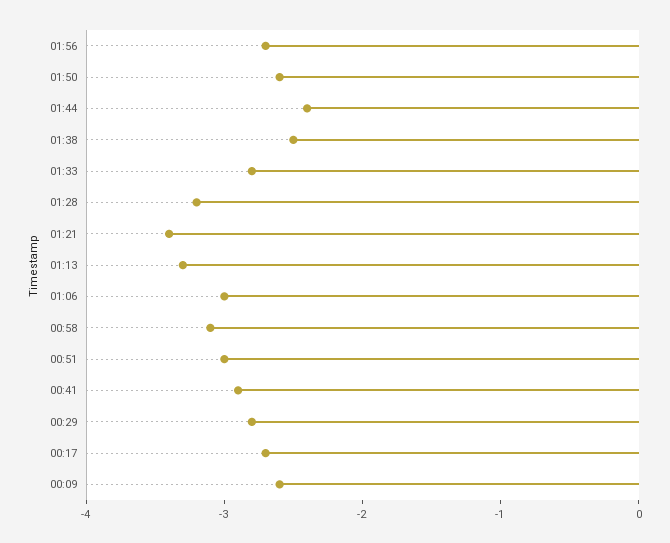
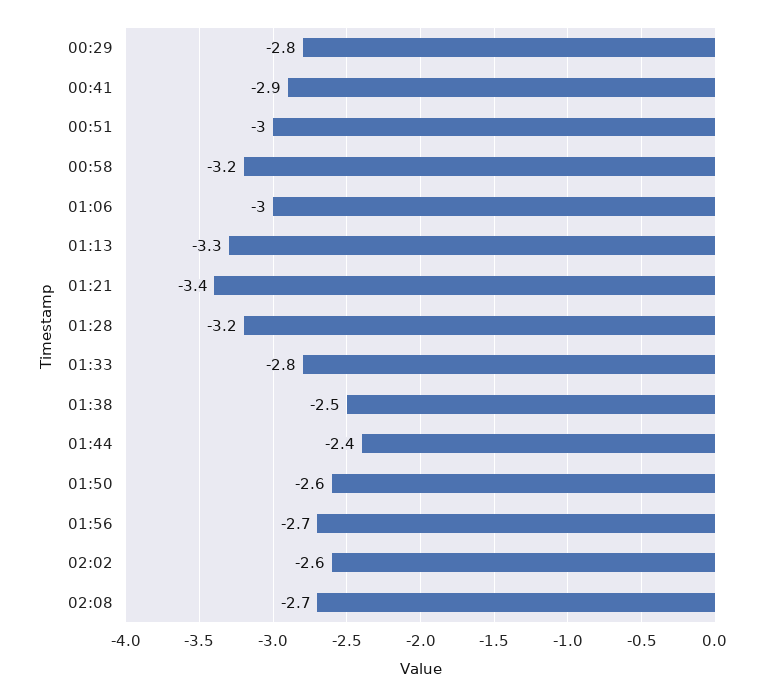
00:58: -3.1 -> -3.2
00:17: -2.7 -> none
00:09: -2.6 -> none
02:02: none -> -2.6
02:08: none -> -2.7

